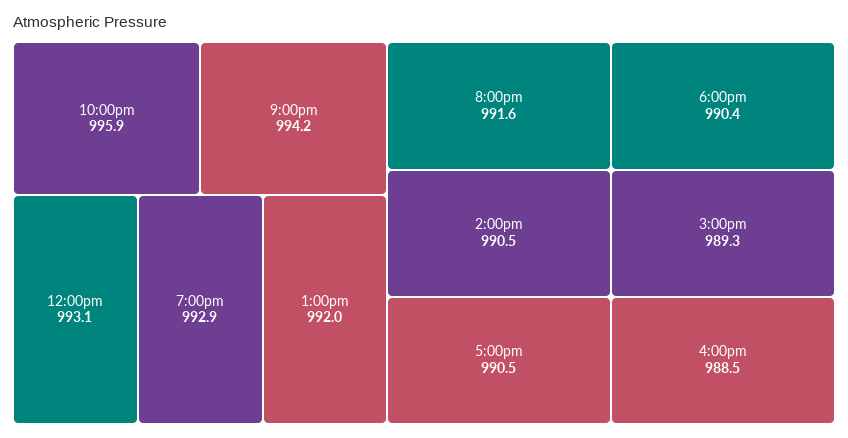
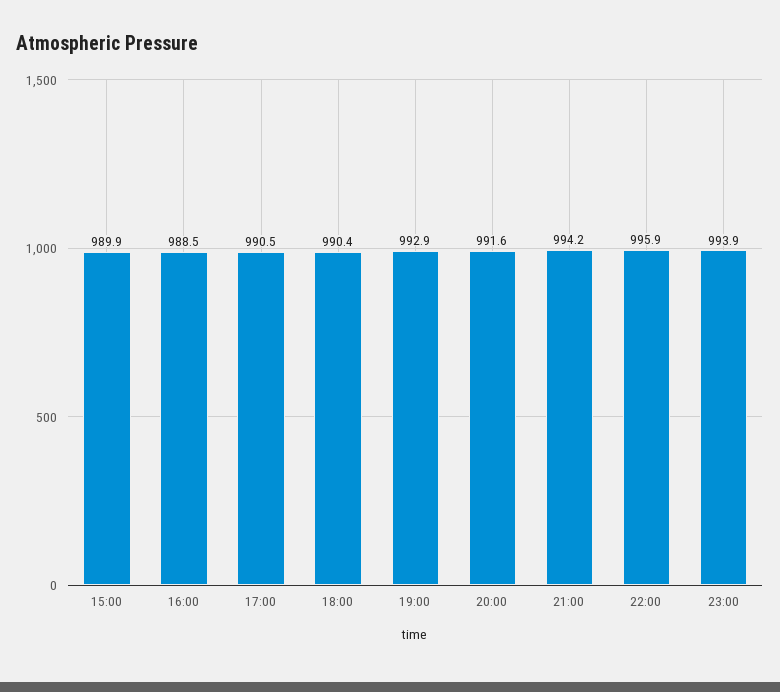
12:00pm: 993.1 -> none
1:00pm: 992 -> none
2:00pm: 990.5 -> none
3:00pm: 989.3 -> 989.9
23:00: none -> 993.9

